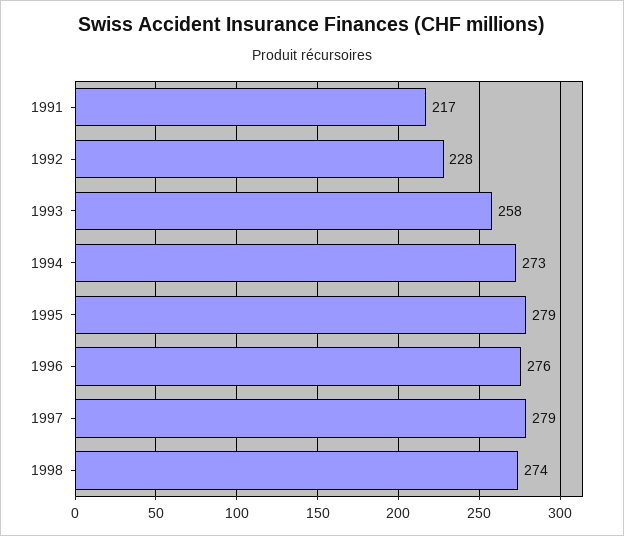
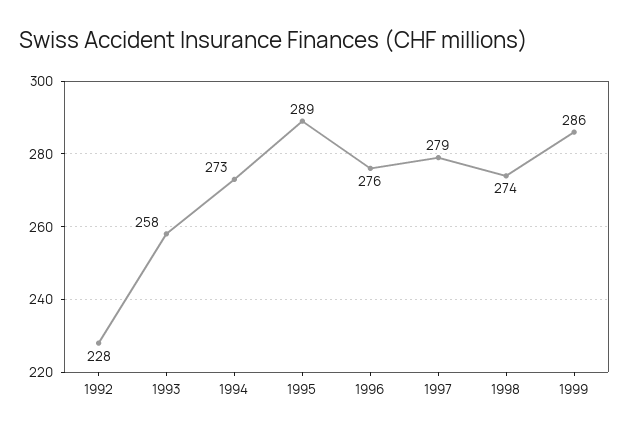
1991: 217 -> none
1995: 279 -> 289
1999: none -> 286

